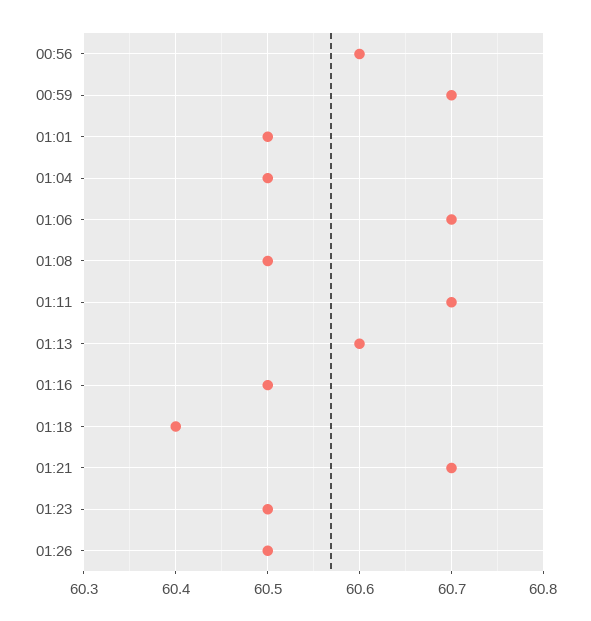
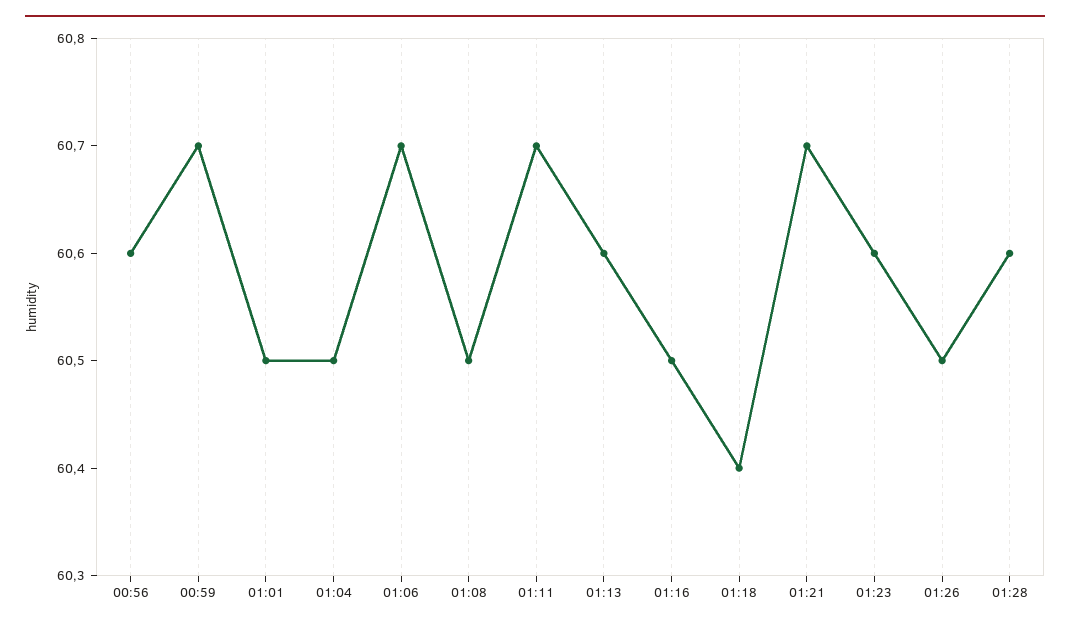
01:23: 60.5 -> 60.6
01:28: none -> 60.6

